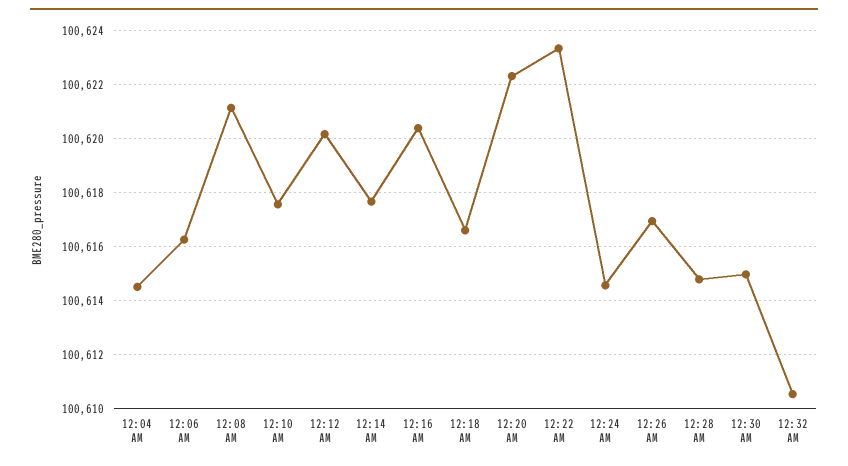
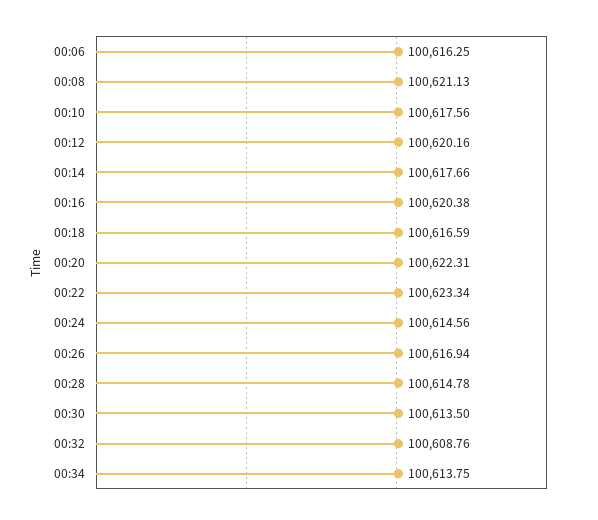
12:04 AM: 100614.5 -> none
12:30 AM: 100615 -> 100613.5
12:32 AM: 100610.5 -> 100608.76
00:34: none -> 100613.75

